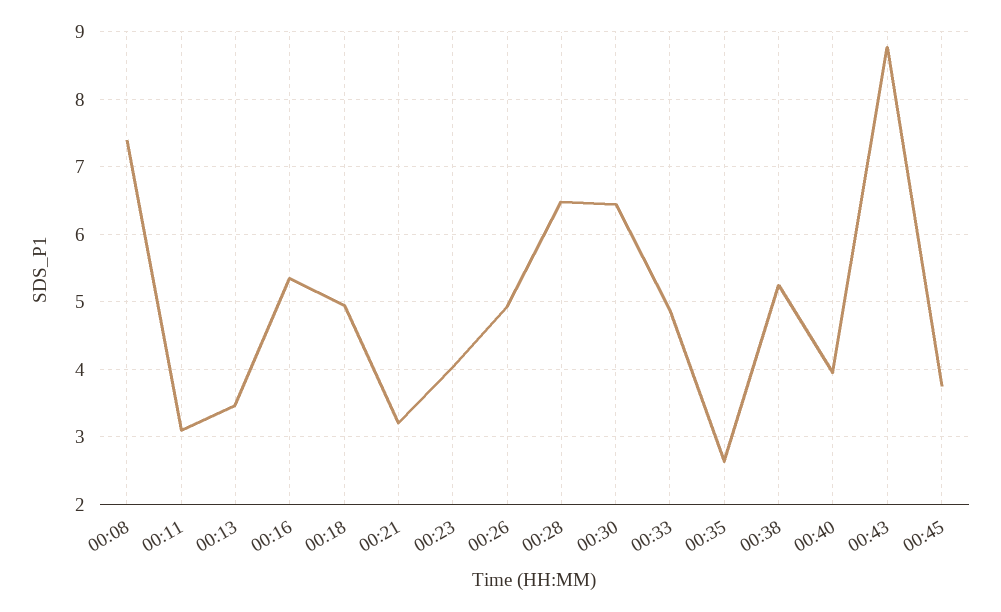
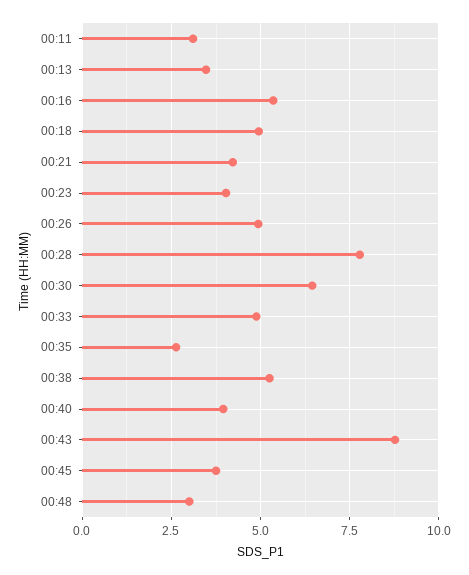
00:08: 7.4 -> none
00:21: 3.2 -> 4.25
00:28: 6.5 -> 7.75
00:48: none -> 3

